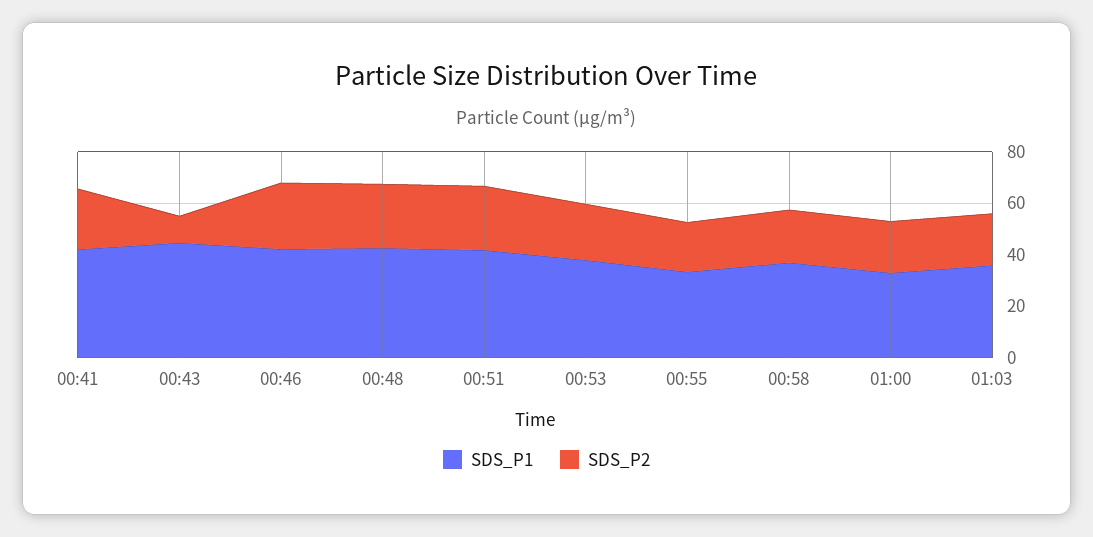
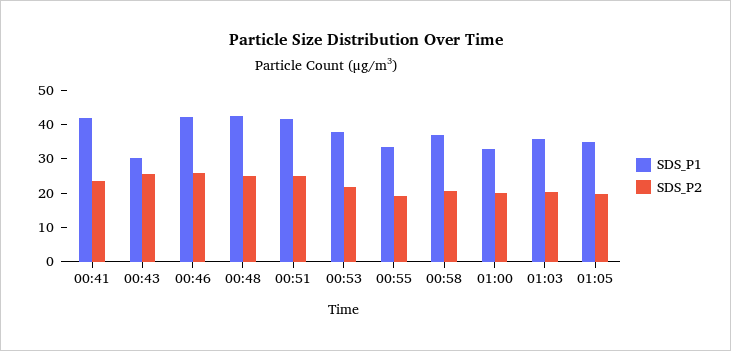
SDS_P1, 00:43: 45 -> 30
SDS_P2, 00:43: 10 -> 25
SDS_P1, 01:05: none -> 35
SDS_P2, 01:05: none -> 20

